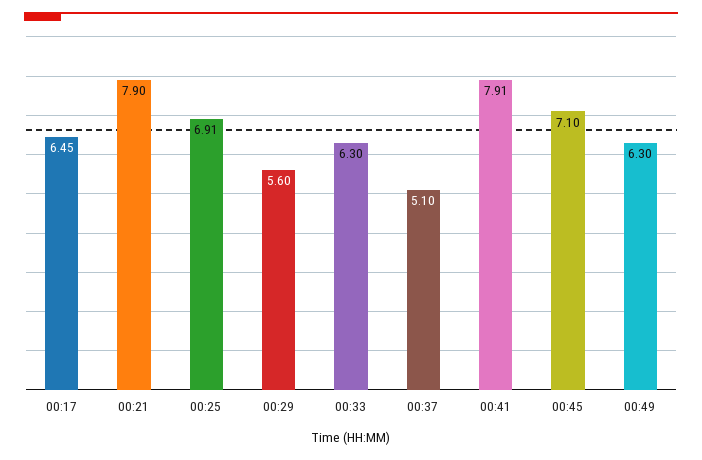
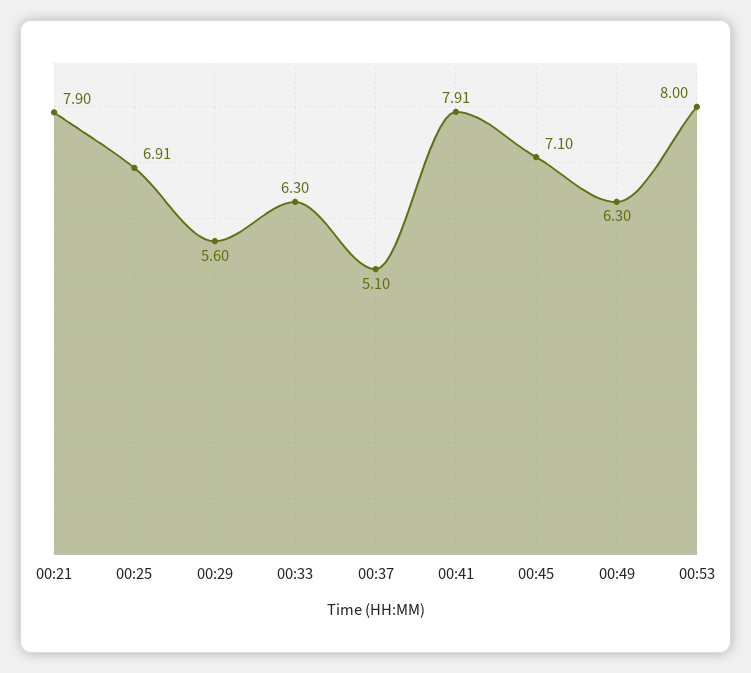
00:17: 6.45 -> none
00:53: none -> 8

